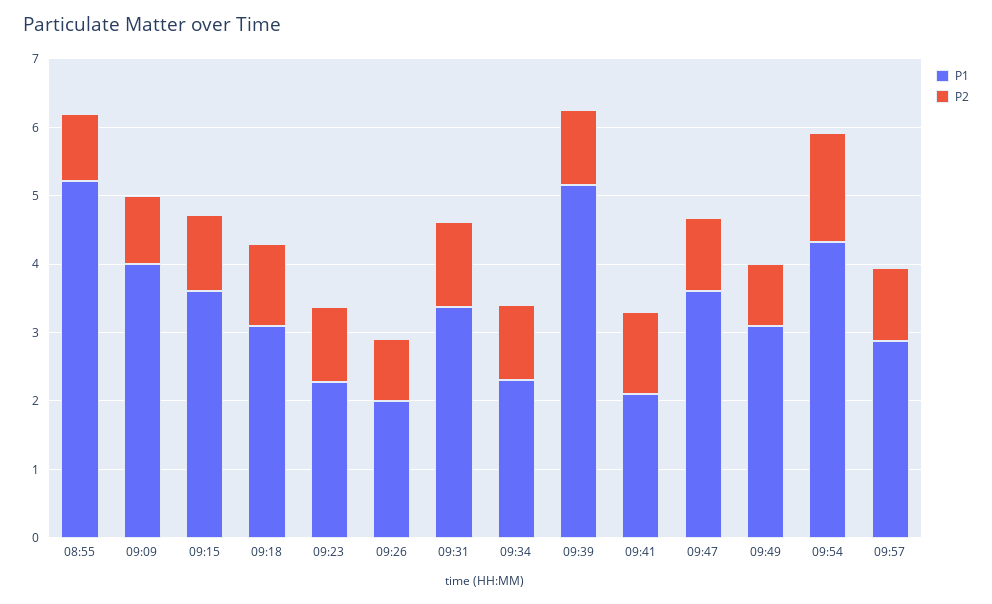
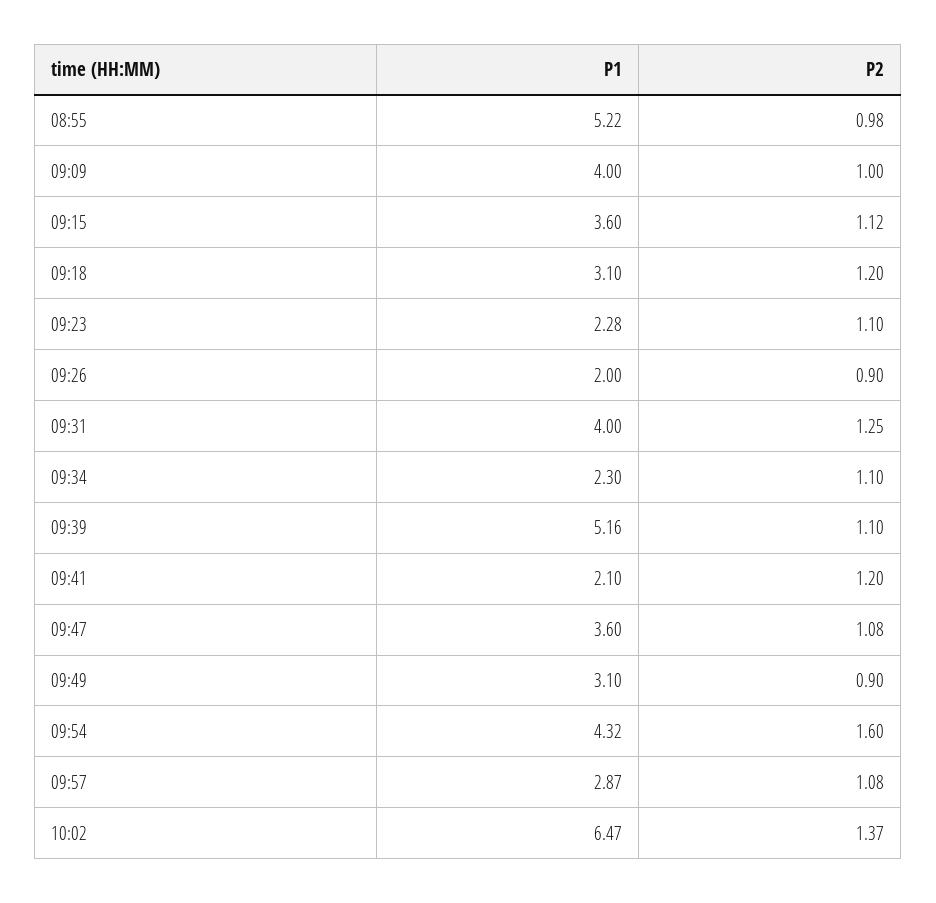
P1, 09:31: 3.4 -> 4
P1, 10:02: none -> 6.47
P2, 10:02: none -> 1.37

